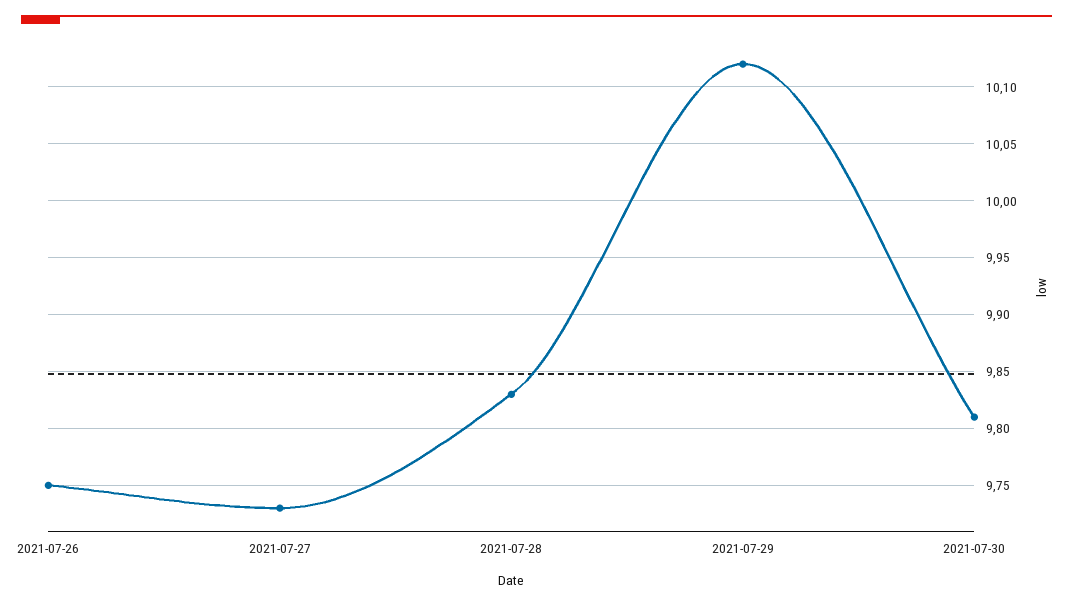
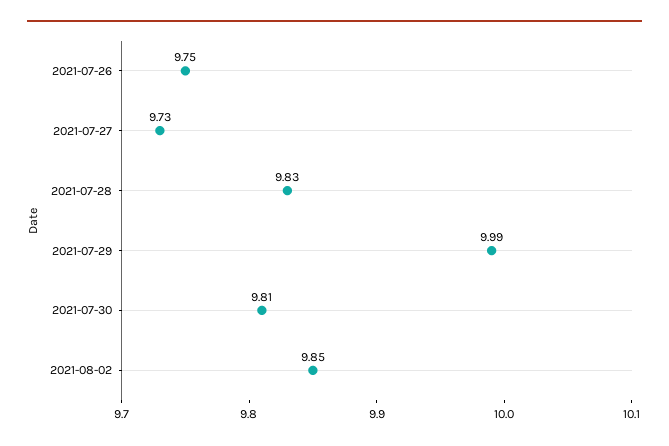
2021-07-29: 10.12 -> 9.99
2021-08-02: none -> 9.85

